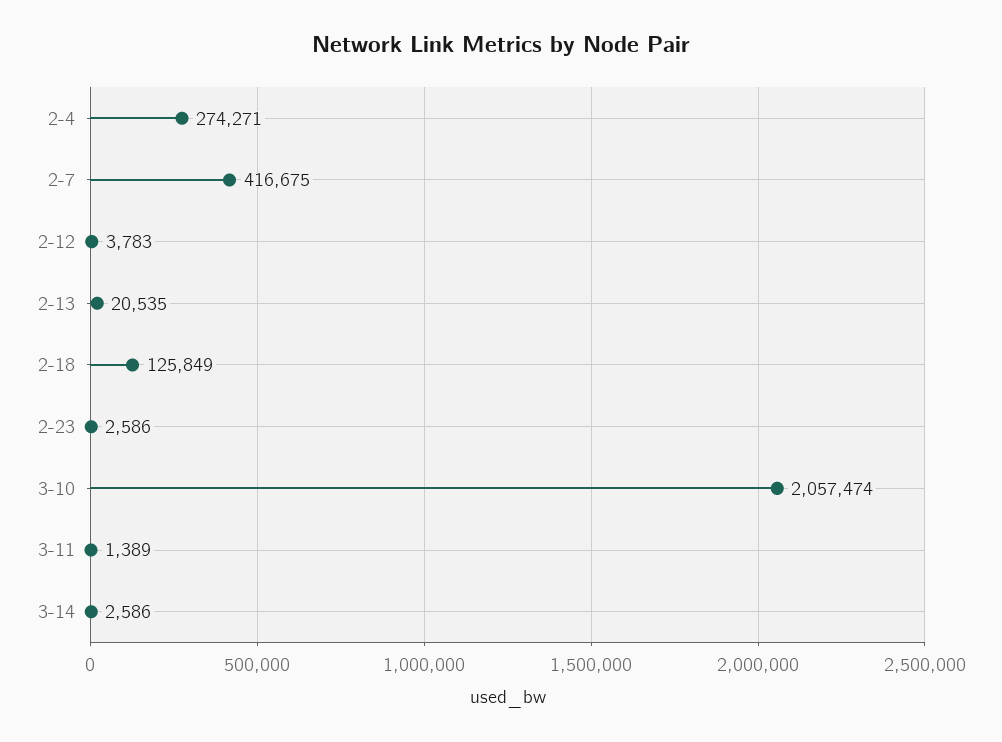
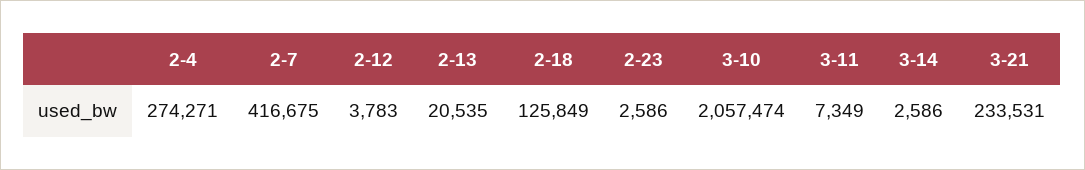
3-11: 1389 -> 7349
3-21: none -> 233531

